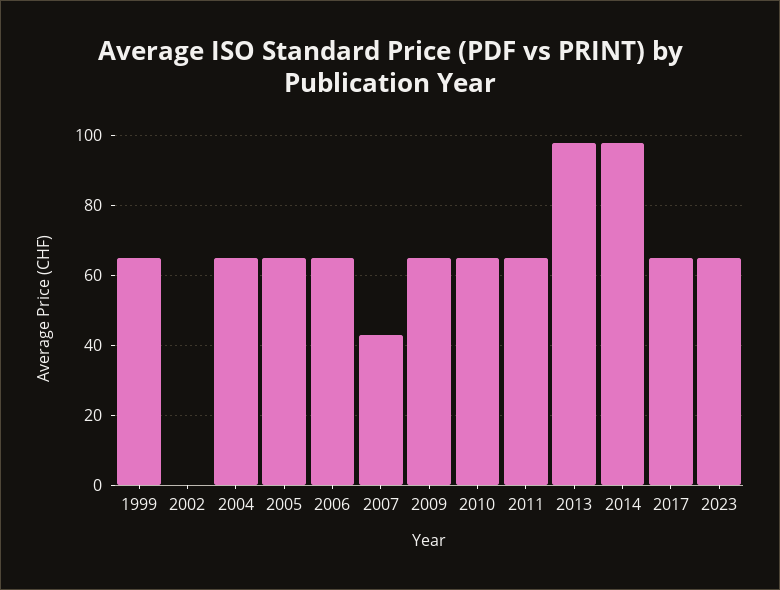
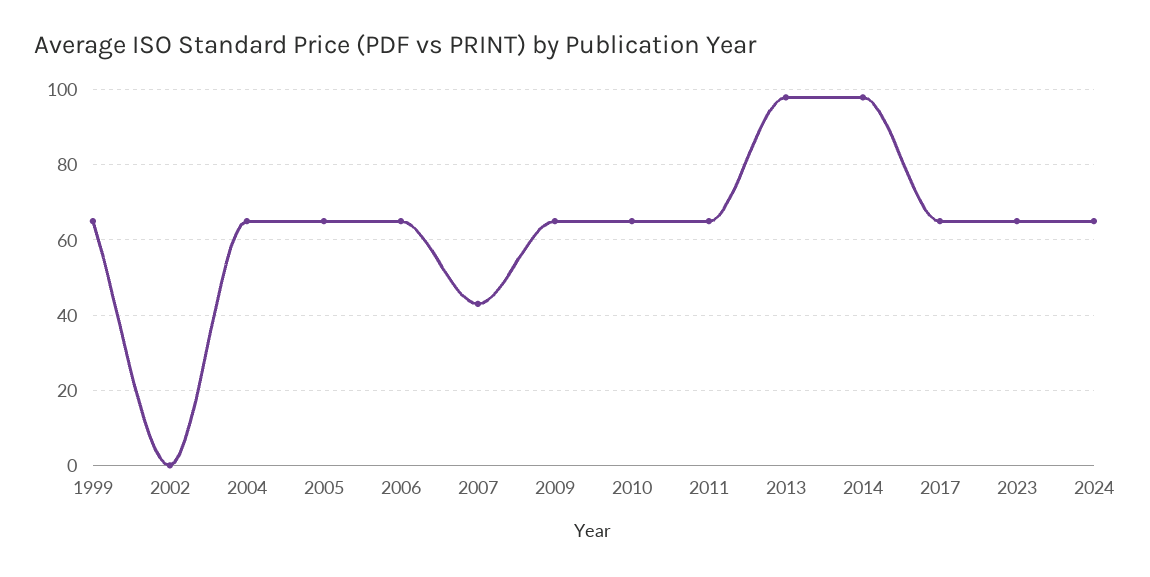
2024: none -> 65

